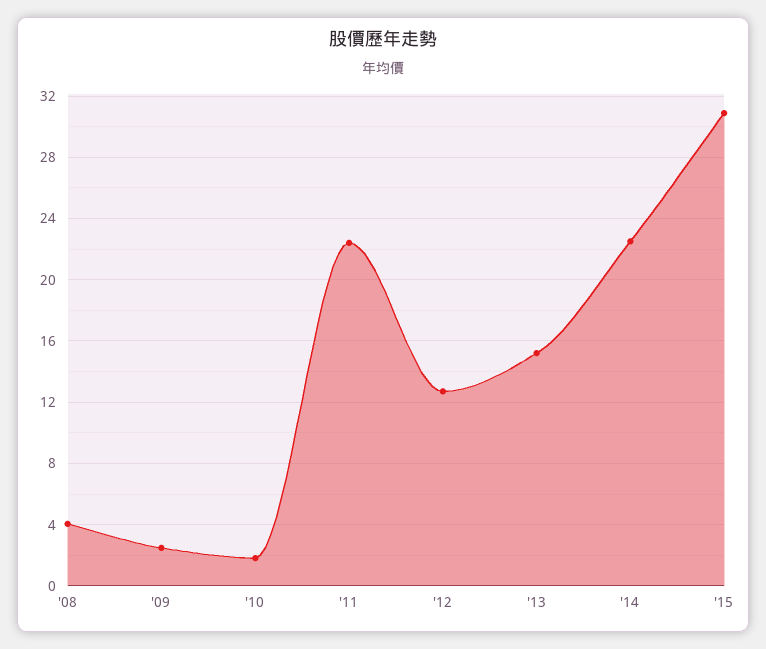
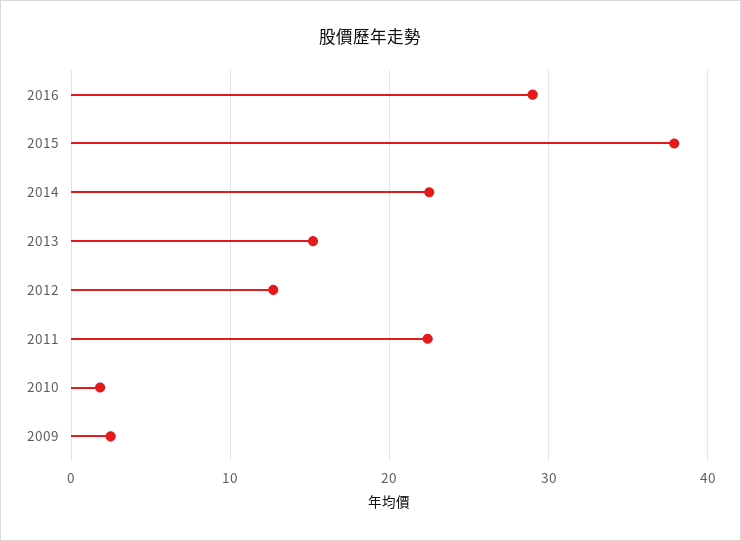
'08: 4 -> none
'15: 31 -> 38
2016: none -> 29

